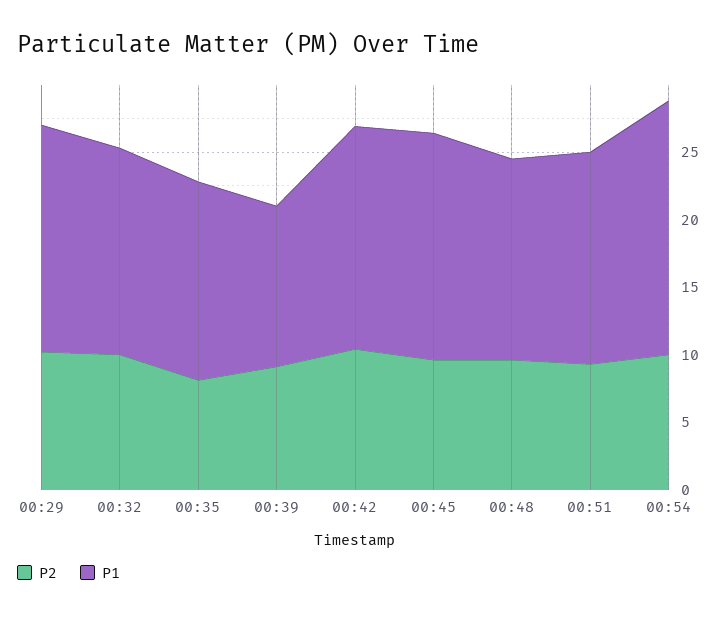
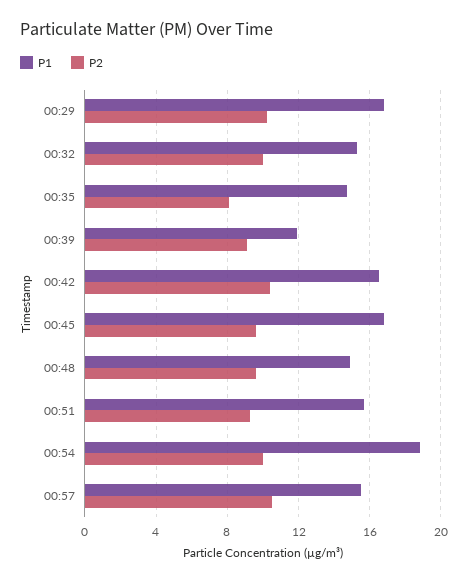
P1, 00:57: none -> 15.5
P2, 00:57: none -> 10.5

